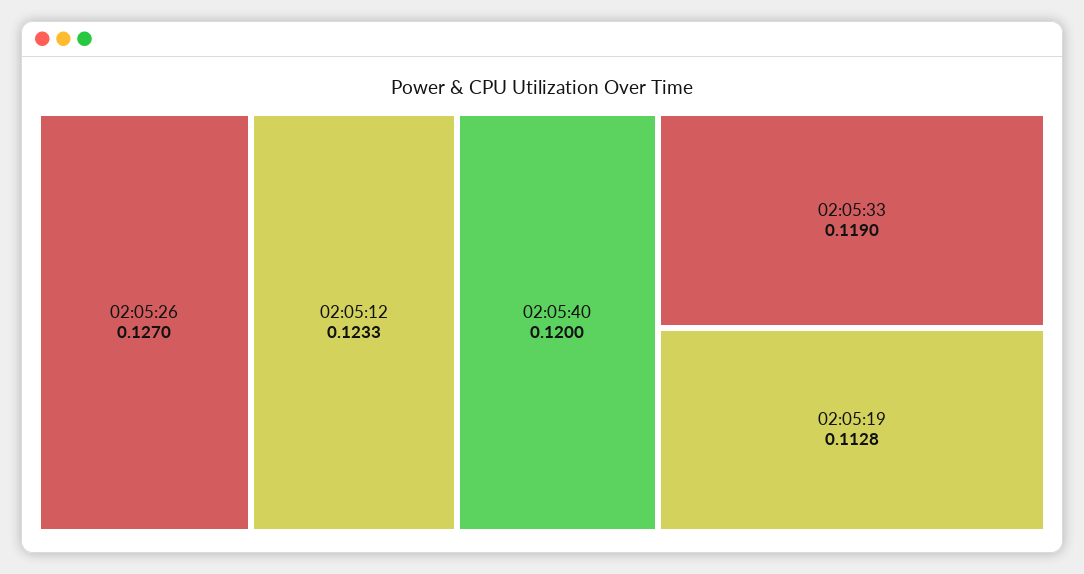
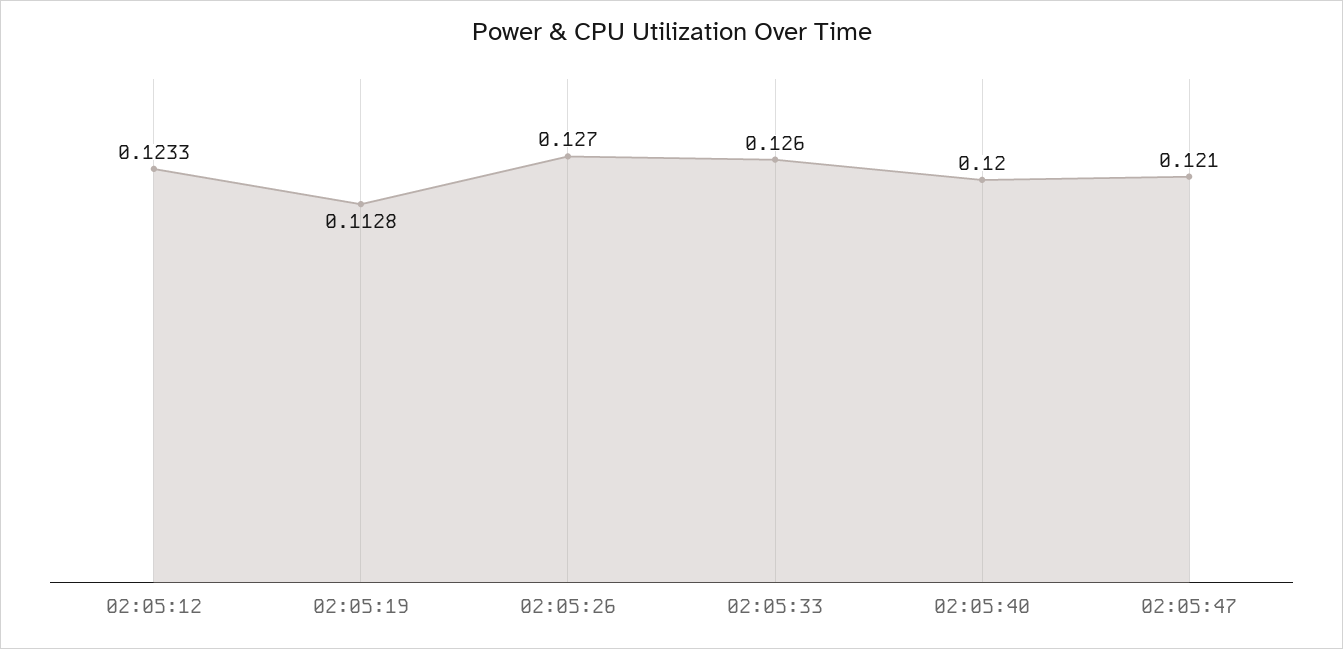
02:05:33: 0.119 -> 0.126
02:05:47: none -> 0.121

